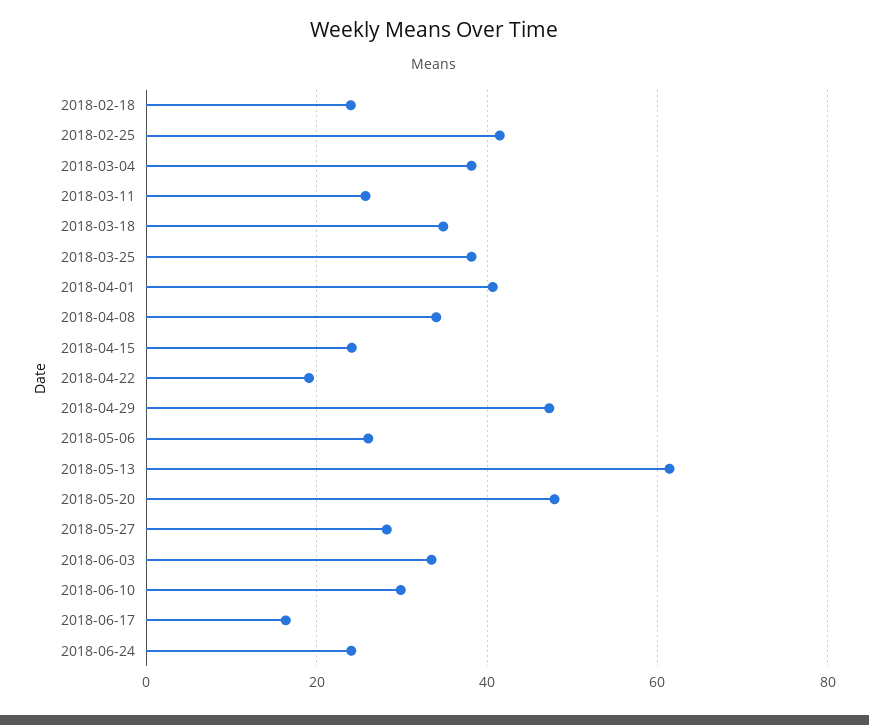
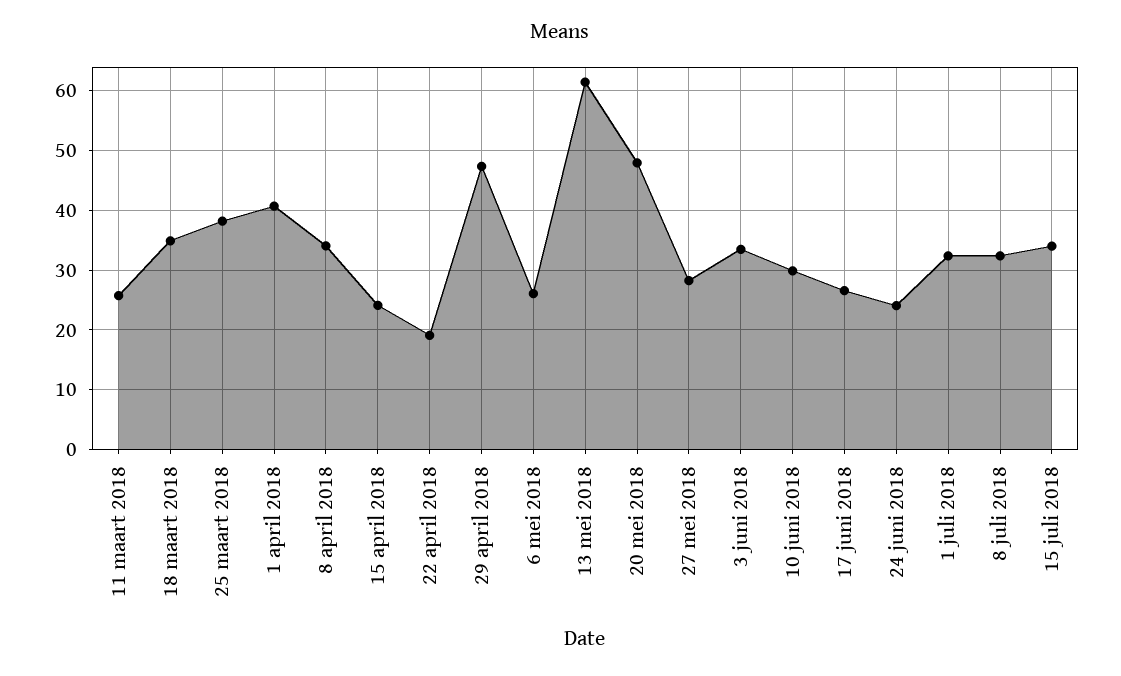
2018-02-18: 24 -> none
2018-02-25: 42 -> none
2018-03-04: 38 -> none
2018-06-17: 16 -> 26
1 juli 2018: none -> 32
8 juli 2018: none -> 32
15 juli 2018: none -> 34

